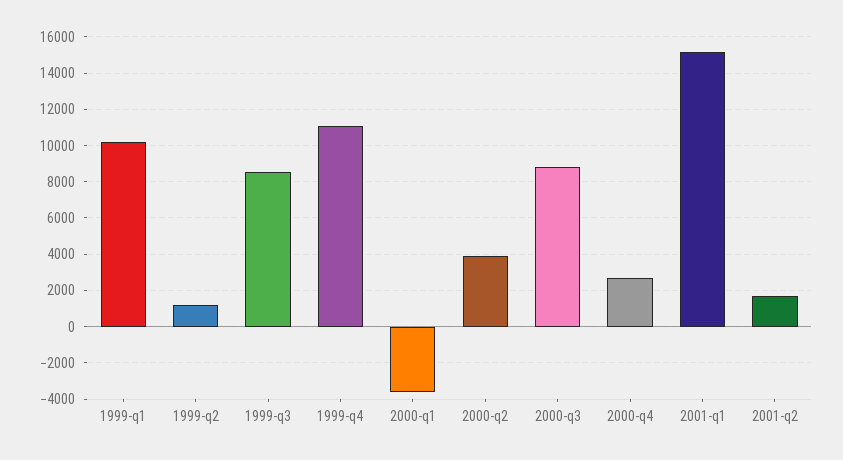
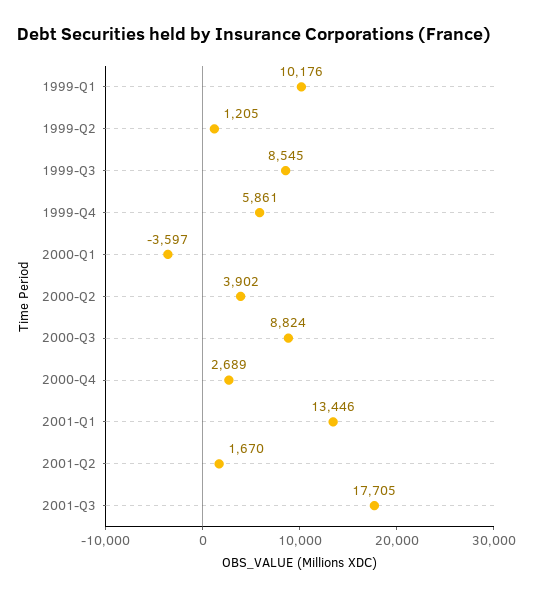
1999-q4: 11000 -> 5861
2001-q1: 15000 -> 13446
2001-Q3: none -> 17705

